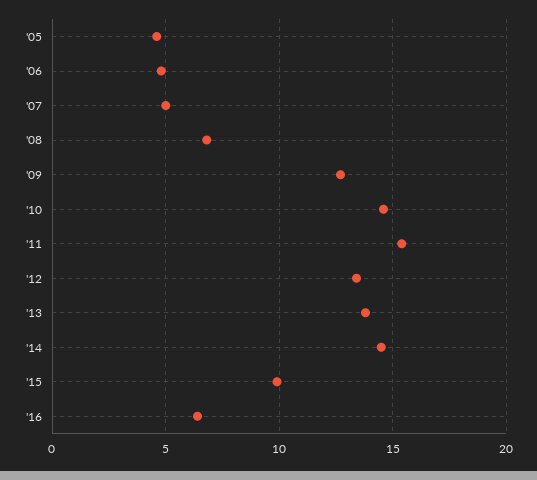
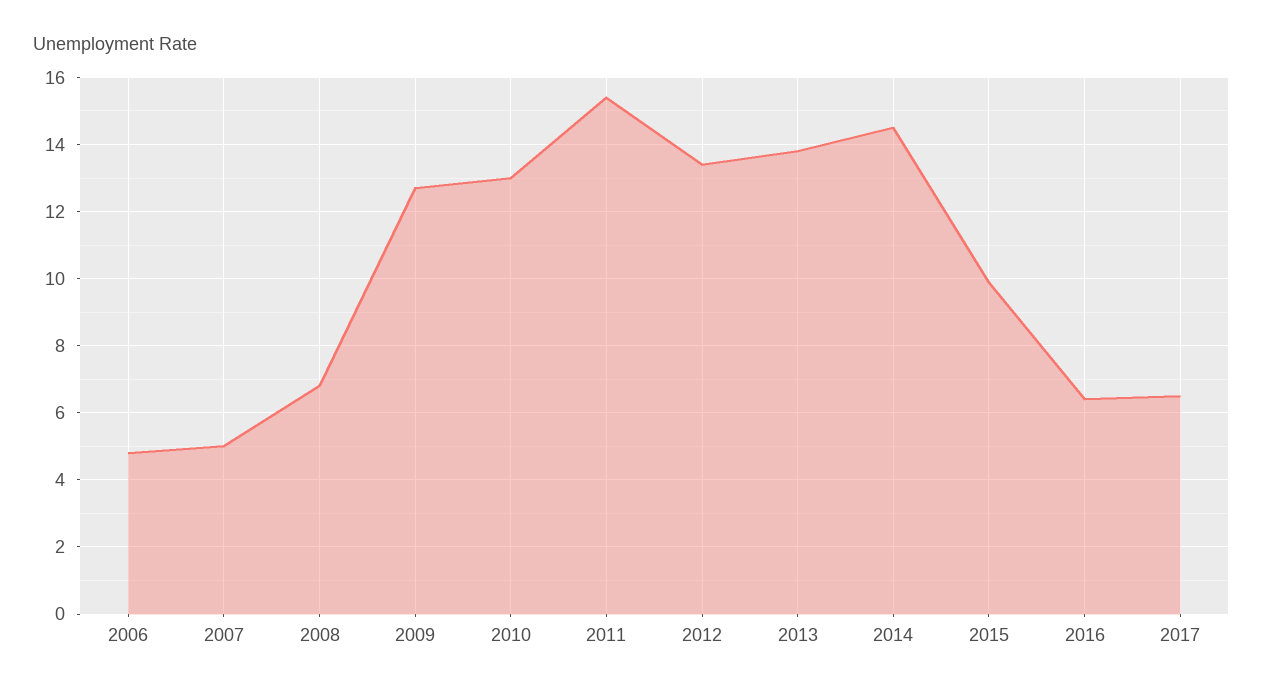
'05: 4.5 -> none
'10: 14.5 -> 13
2017: none -> 6.5

